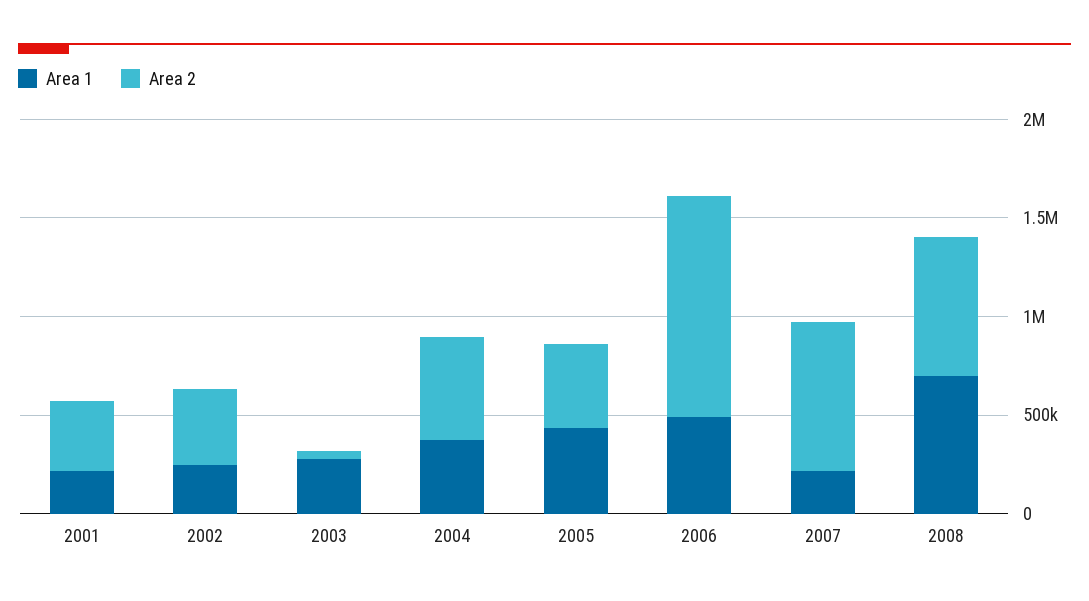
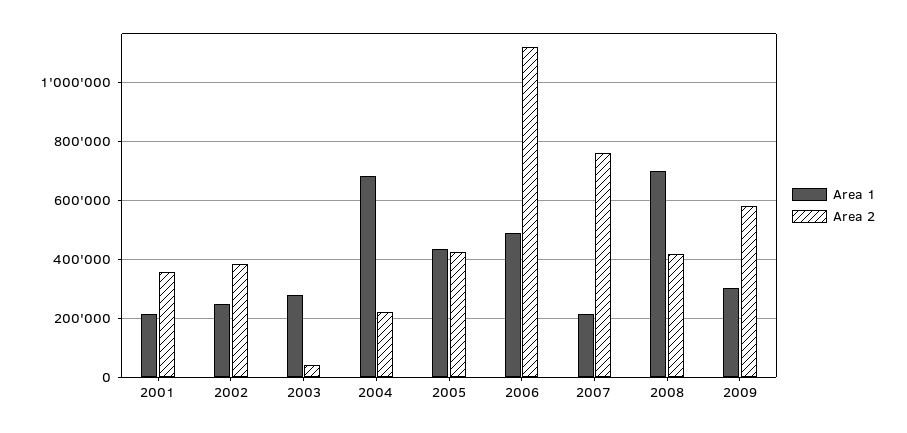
Area 1, 2004: 400000 -> 675000
Area 2, 2004: 500000 -> 225000
Area 2, 2008: 700000 -> 425000
Area 1, 2009: none -> 300000
Area 2, 2009: none -> 575000

